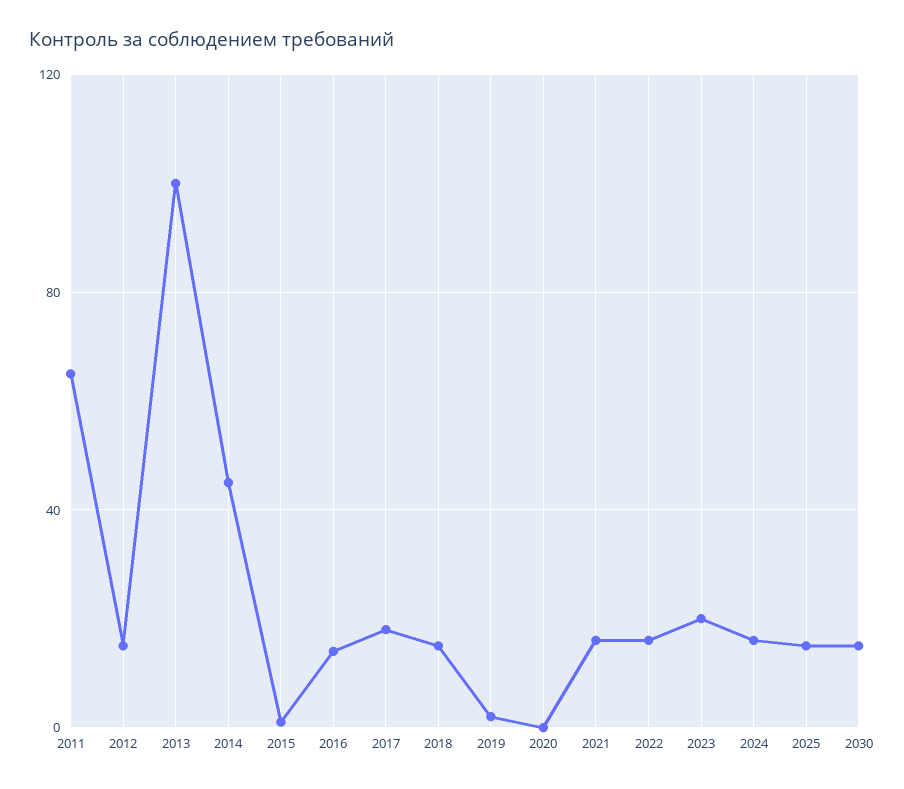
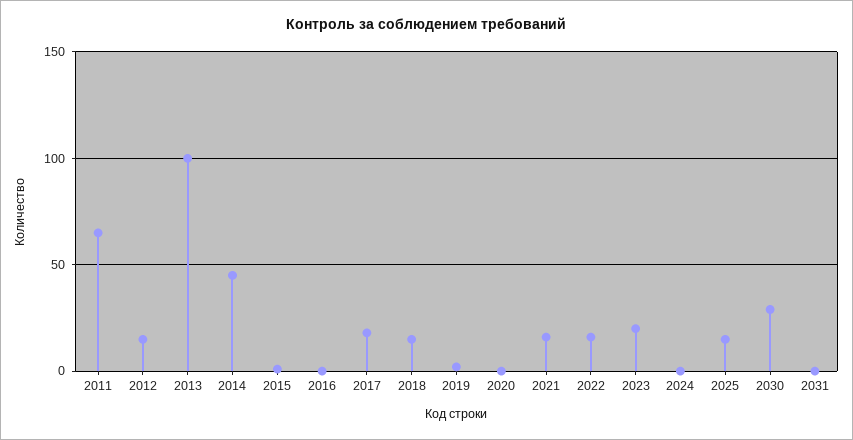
2016: 15 -> 0
2024: 15 -> 0
2030: 15 -> 30
2031: none -> 0

